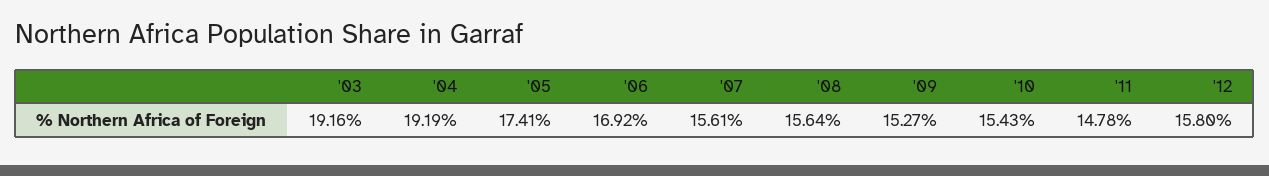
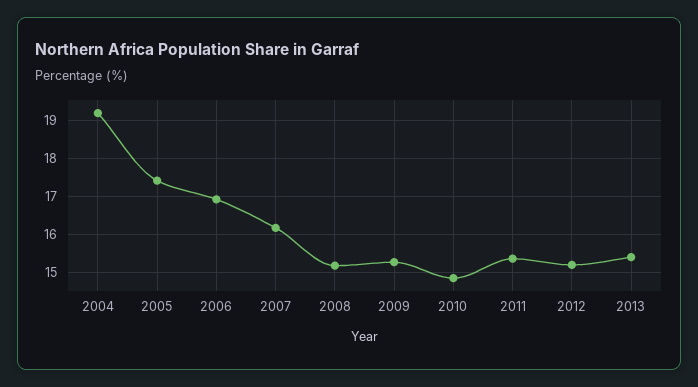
'03: 19.16 -> none
'07: 15.61 -> 16.2
'08: 15.64 -> 15.2
'10: 15.43 -> 14.8
'11: 14.78 -> 15.4
'12: 15.8 -> 15.2
2013: none -> 15.4

